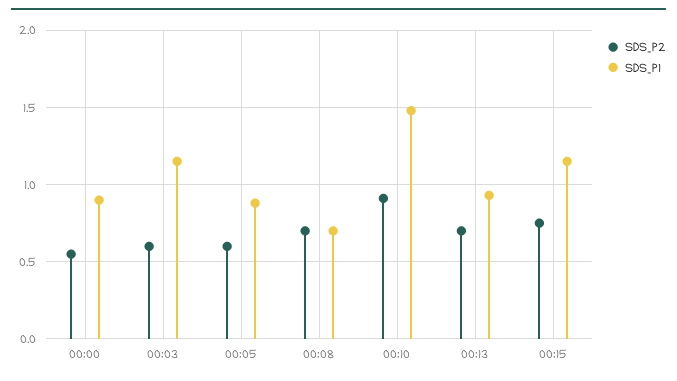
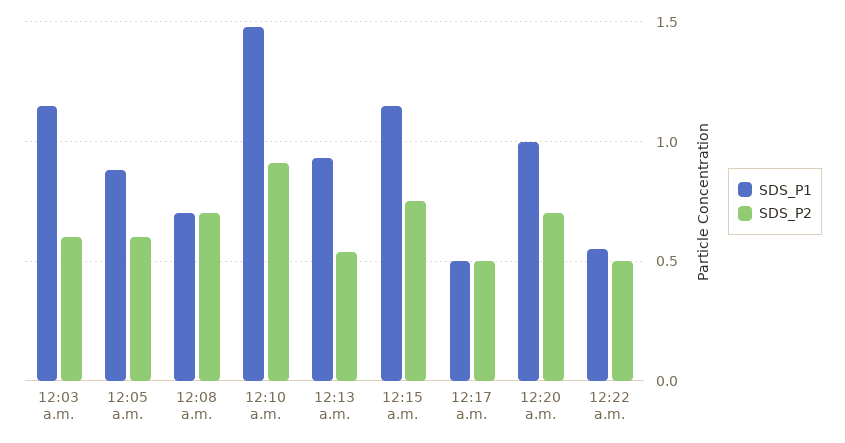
SDS_P2, 00:00: 0.55 -> none
SDS_P1, 00:00: 0.9 -> none
SDS_P2, 00:13: 0.7 -> 0.55
SDS_P1, 12:17 a.m.: none -> 0.5
SDS_P2, 12:17 a.m.: none -> 0.5
SDS_P1, 12:20 a.m.: none -> 1
SDS_P2, 12:20 a.m.: none -> 0.7
SDS_P1, 12:22 a.m.: none -> 0.55
SDS_P2, 12:22 a.m.: none -> 0.5

